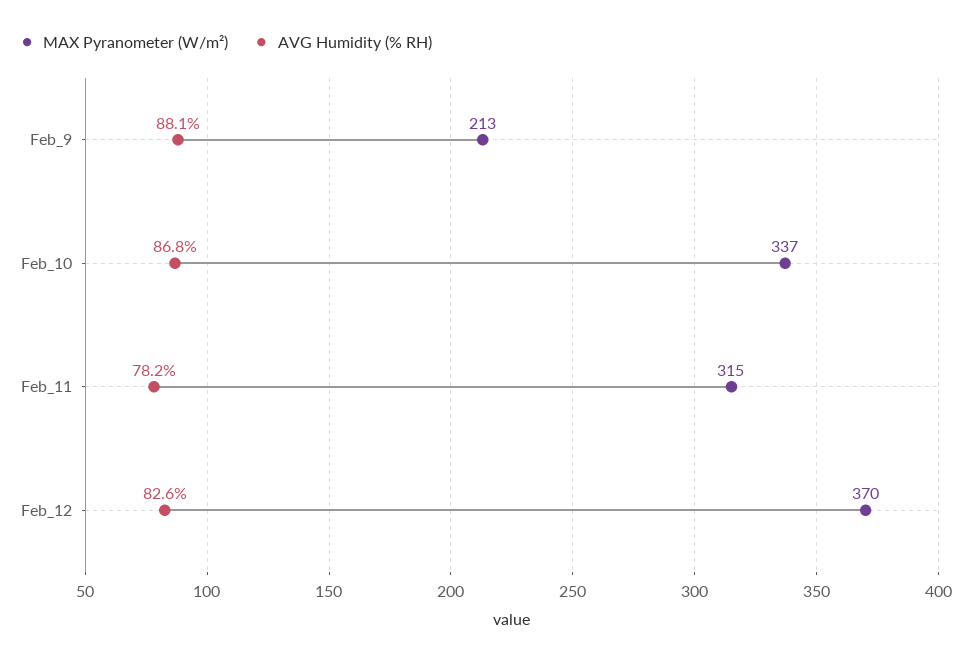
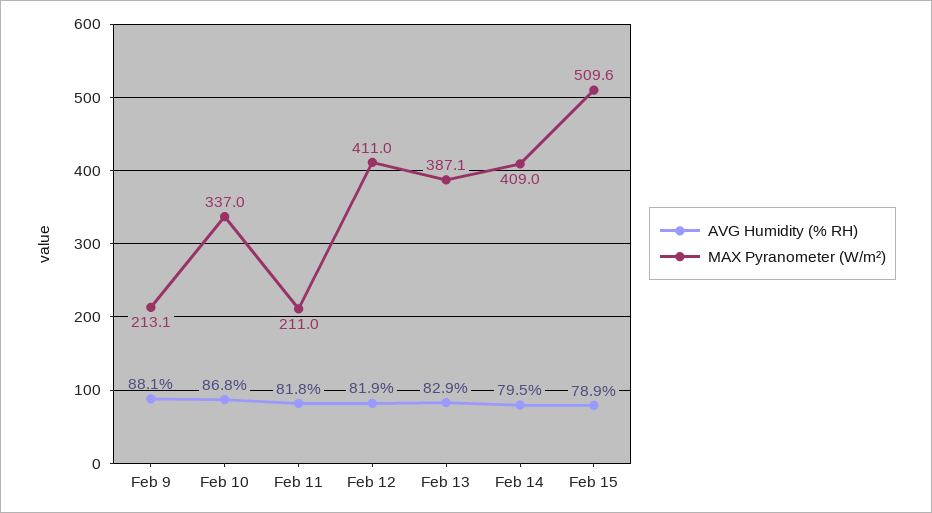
MAX Pyranometer (W/m²), Feb_11: 315 -> 211
AVG Humidity (% RH), Feb_11: 78.2 -> 81.8
MAX Pyranometer (W/m²), Feb_12: 370 -> 411
AVG Humidity (% RH), Feb_12: 82.6 -> 81.9
AVG Humidity (% RH), Feb 13: none -> 82.9
MAX Pyranometer (W/m²), Feb 13: none -> 387.1
AVG Humidity (% RH), Feb 14: none -> 79.5
MAX Pyranometer (W/m²), Feb 14: none -> 409
AVG Humidity (% RH), Feb 15: none -> 78.9
MAX Pyranometer (W/m²), Feb 15: none -> 509.6

